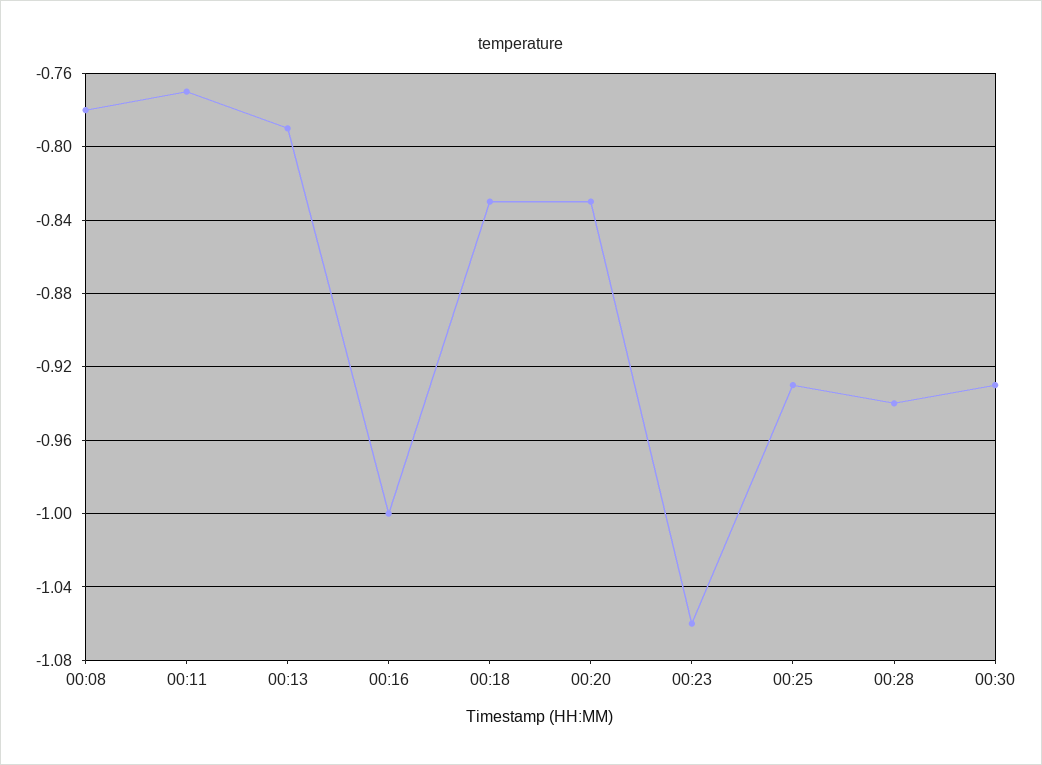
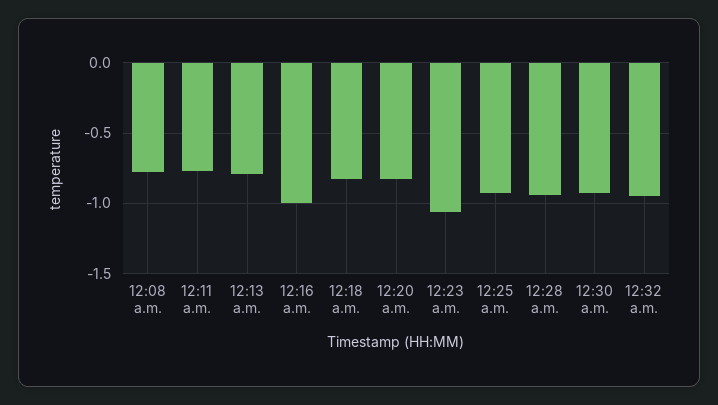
12:32 a.m.: none -> -0.95

